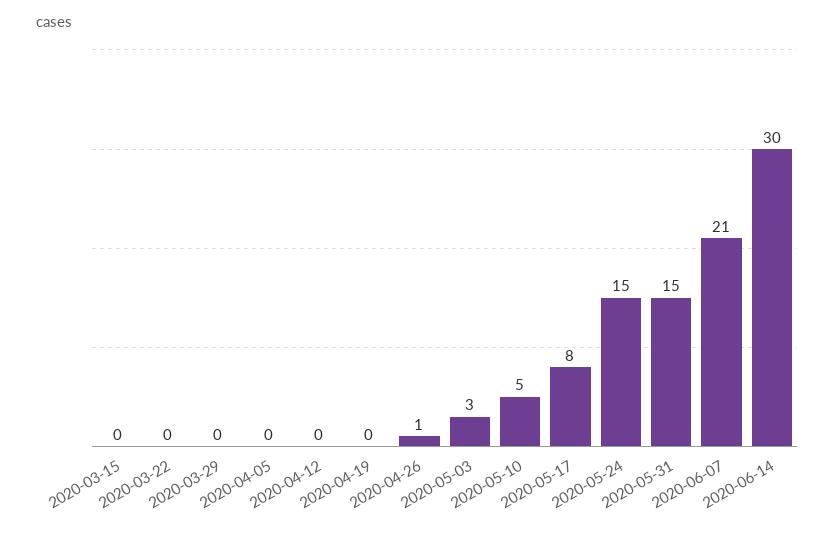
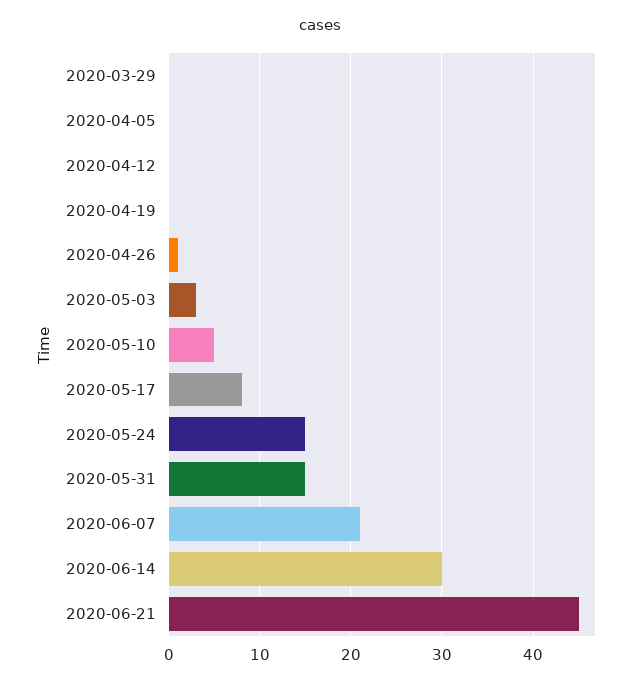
2020-03-15: 0 -> none
2020-03-22: 0 -> none
2020-06-21: none -> 45

